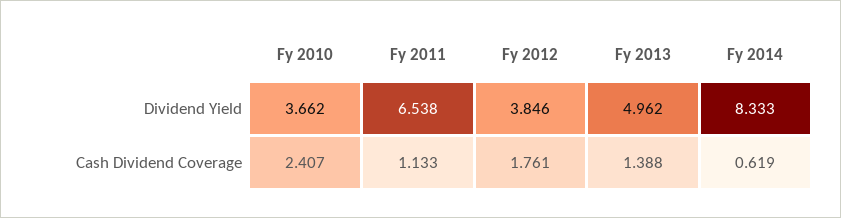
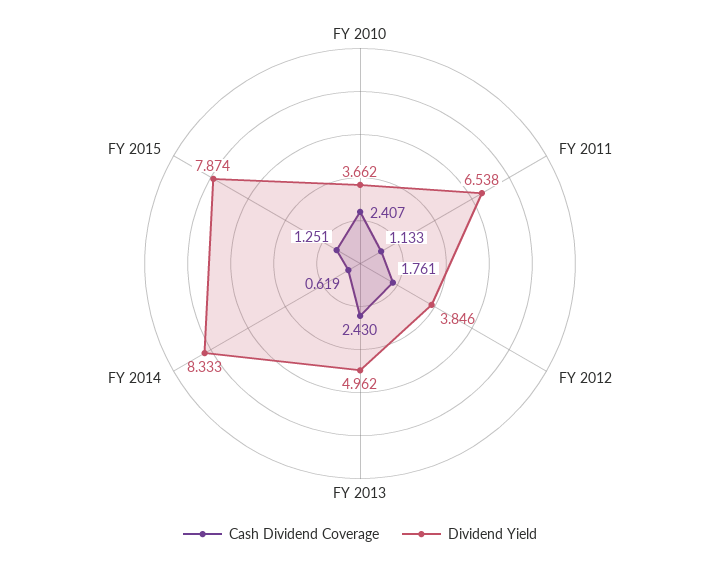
Cash Dividend Coverage, Fy 2013: 1.388 -> 2.43
Cash Dividend Coverage, FY 2015: none -> 1.251
Dividend Yield, FY 2015: none -> 7.874

